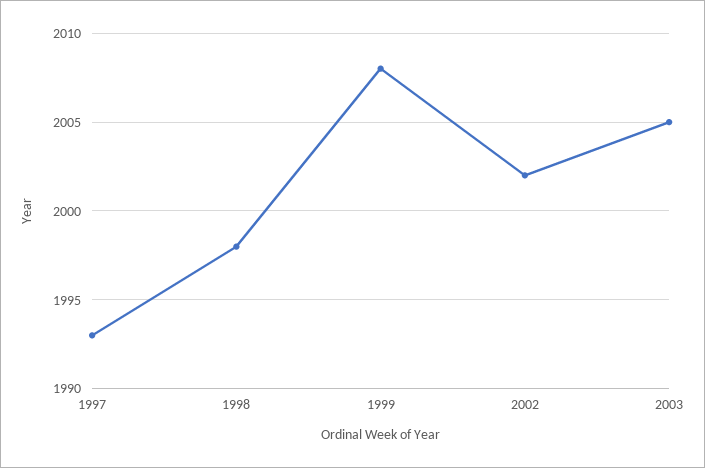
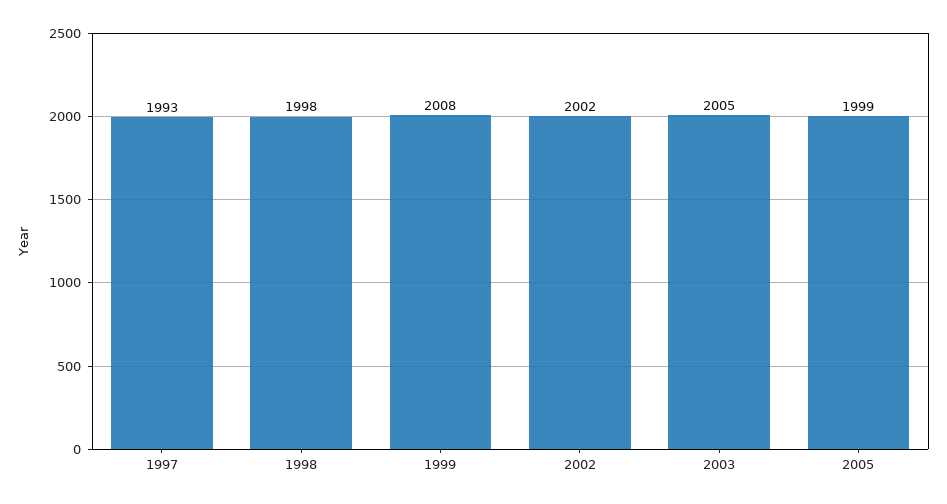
2005: none -> 1999

